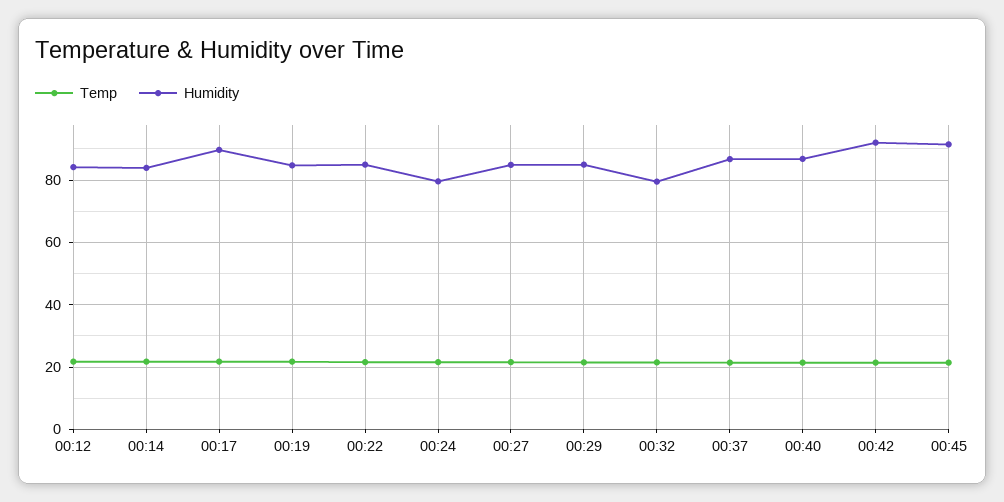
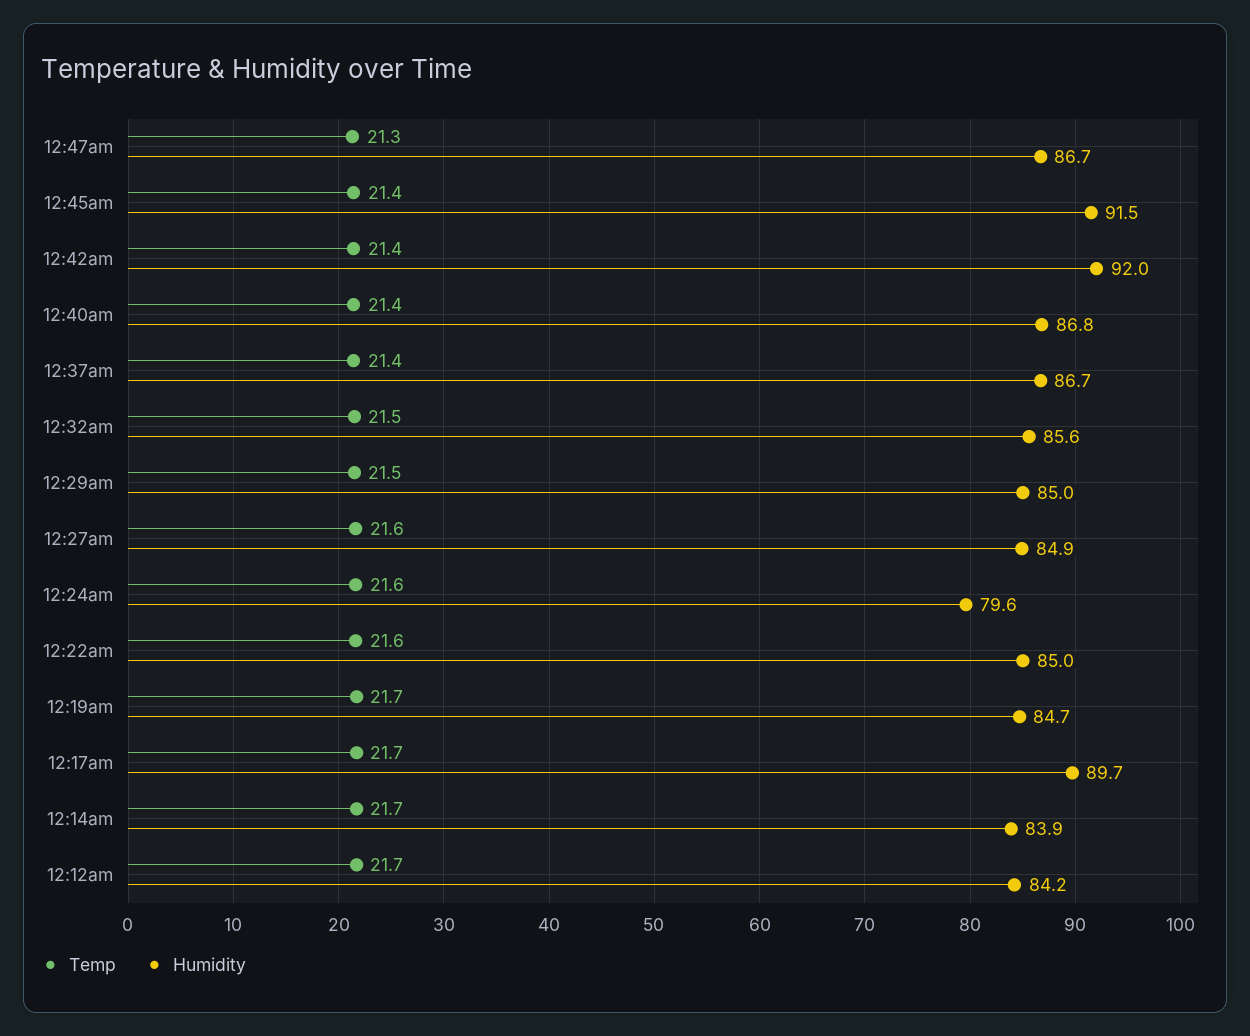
Humidity, 00:32: 80 -> 85.6
Temp, 12:47am: none -> 21.3
Humidity, 12:47am: none -> 86.7

